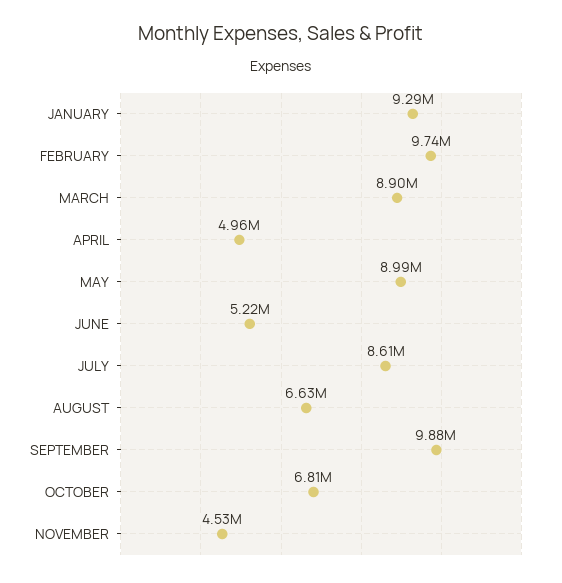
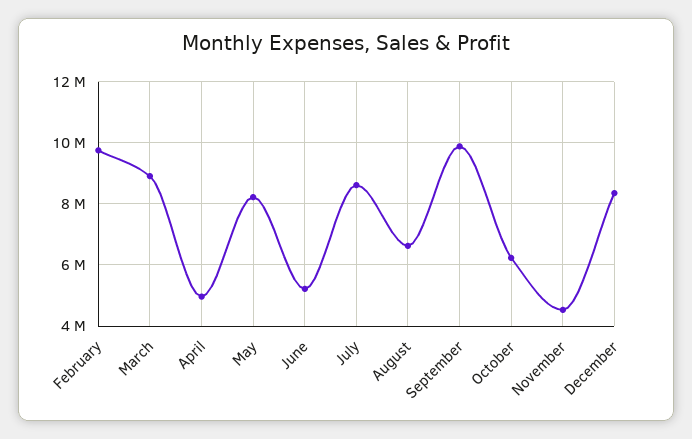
JANUARY: 9290000 -> none
MAY: 8990000 -> 8200000
OCTOBER: 6810000 -> 6200000
December: none -> 8400000

